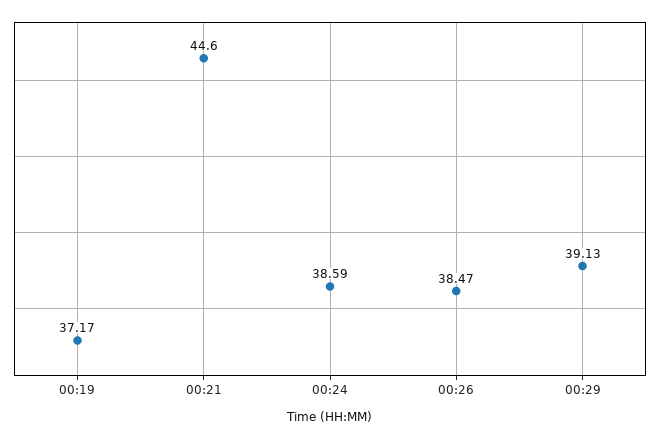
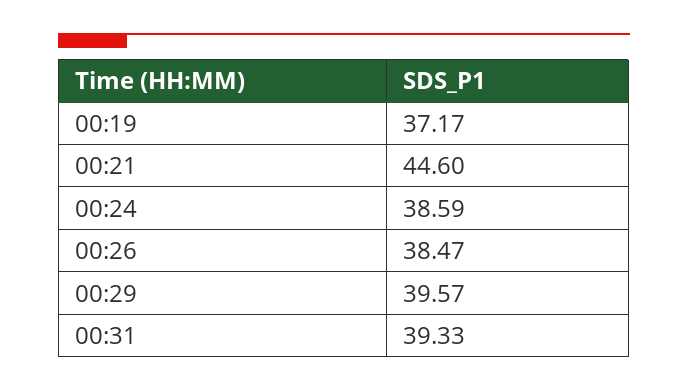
00:29: 39.13 -> 39.57
00:31: none -> 39.33

